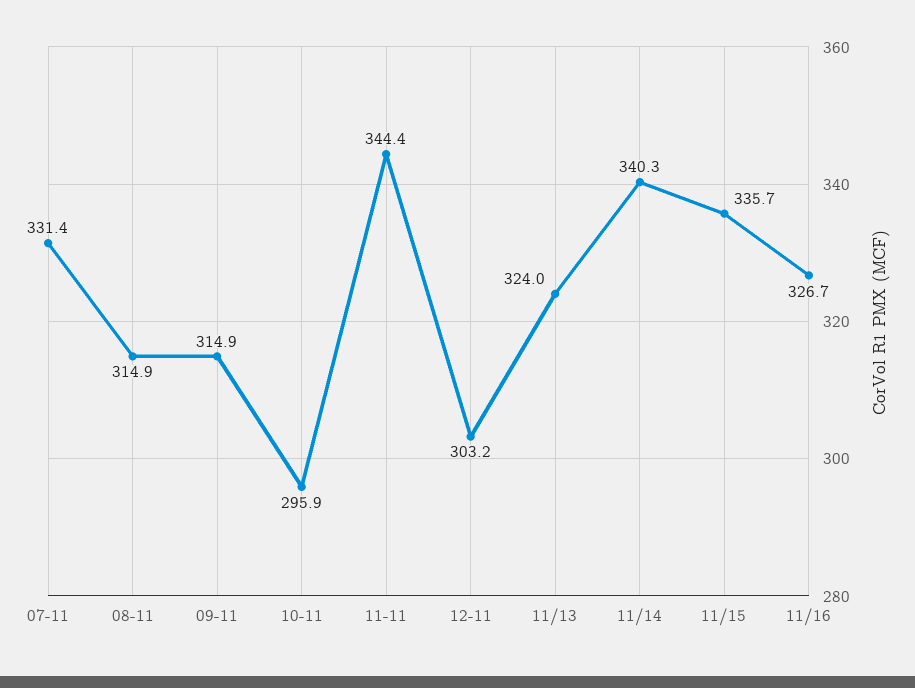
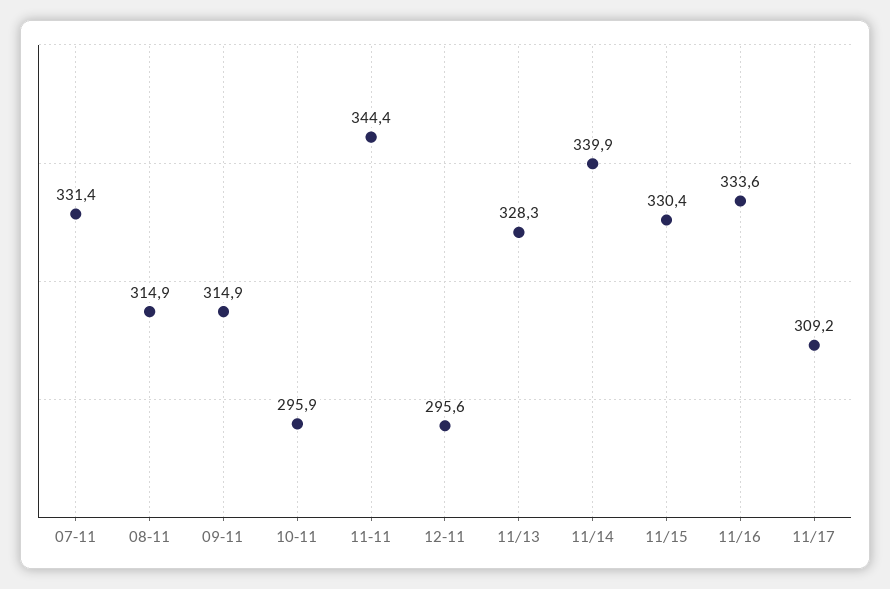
12-11: 303.2 -> 295.6
11/13: 324 -> 328.3
11/14: 340.3 -> 339.9
11/15: 335.7 -> 330.4
11/16: 326.7 -> 333.6
11/17: none -> 309.2

